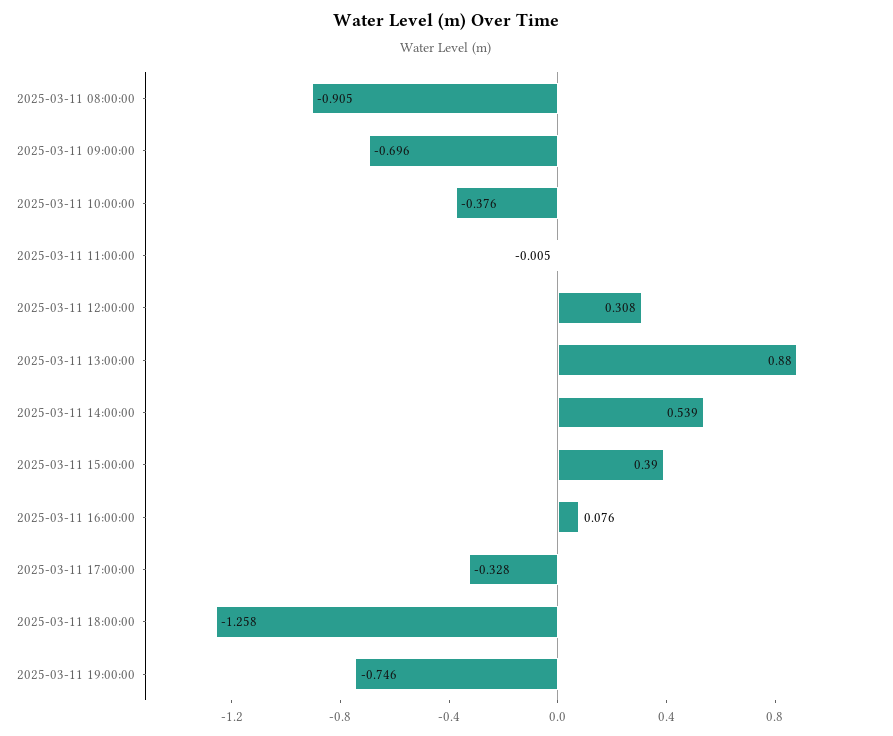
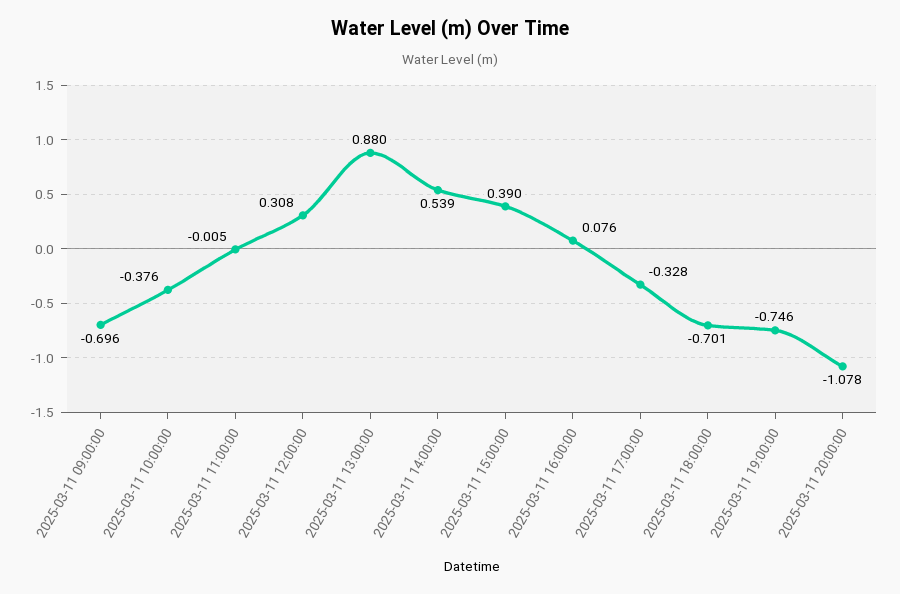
2025-03-11 08:00:00: -0.905 -> none
2025-03-11 18:00:00: -1.258 -> -0.701
2025-03-11 20:00:00: none -> -1.078

